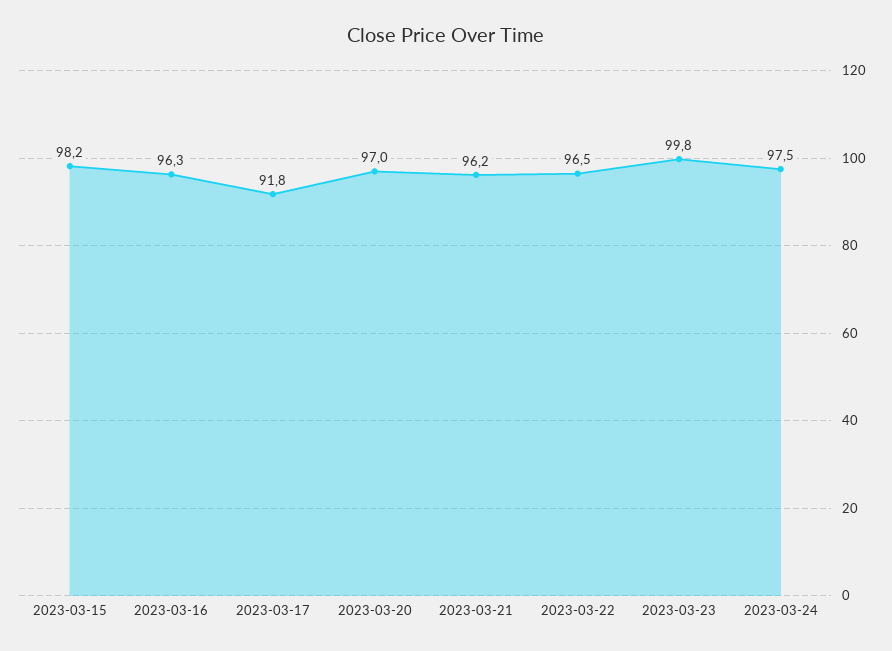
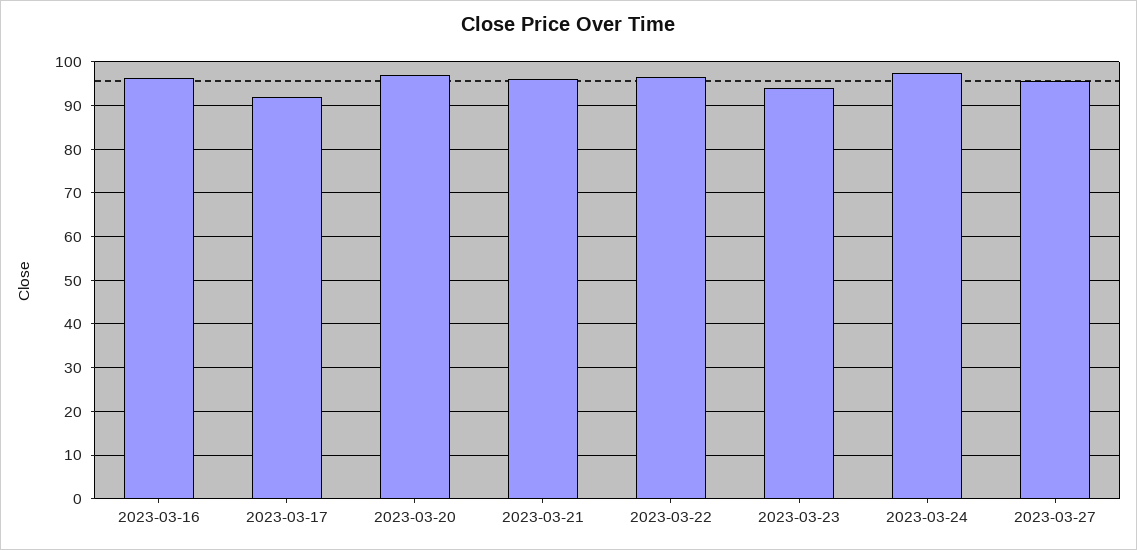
2023-03-15: 98.2 -> none
2023-03-23: 99.8 -> 94
2023-03-27: none -> 96

